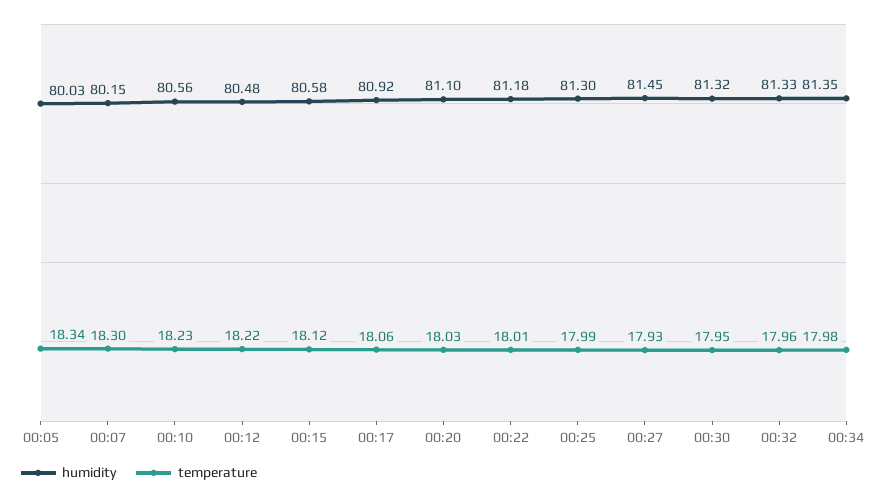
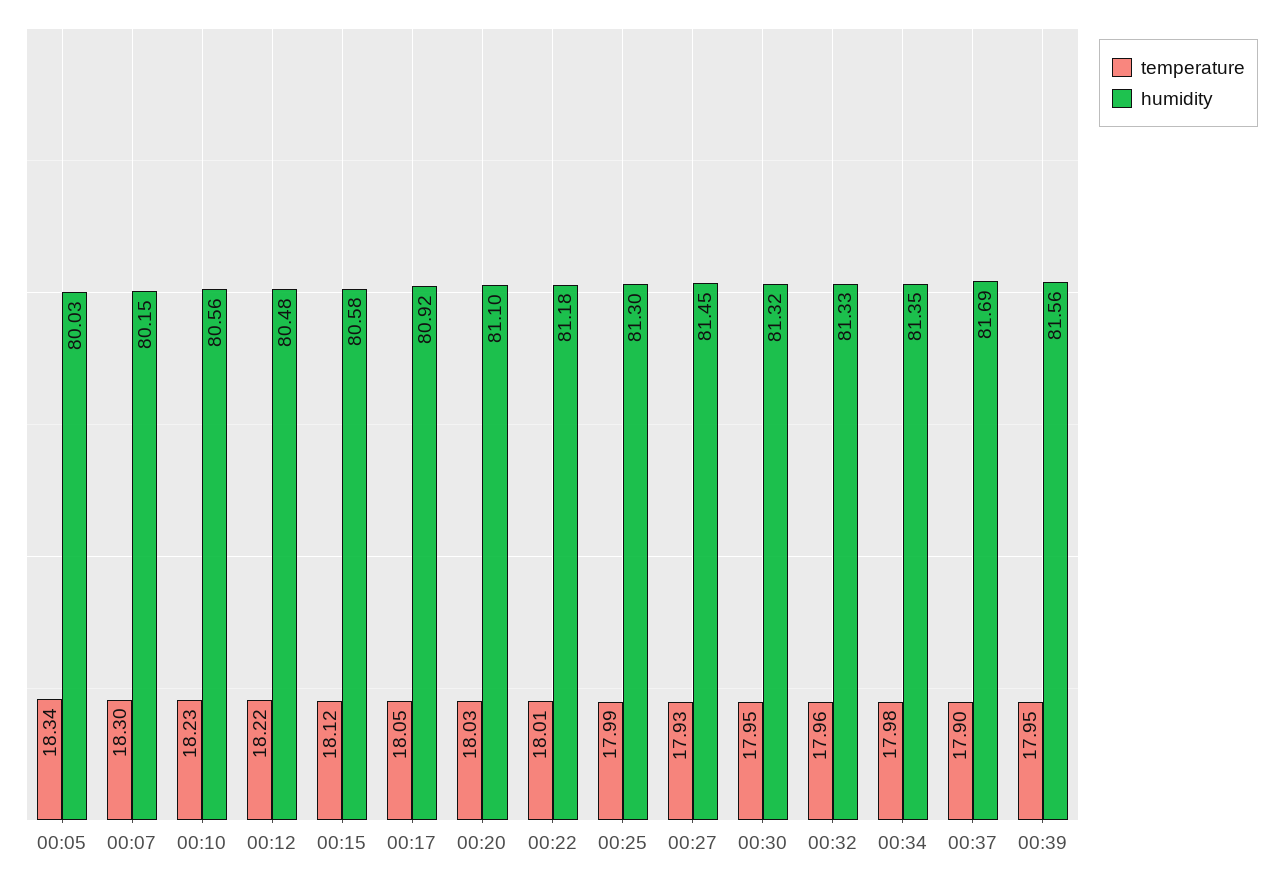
temperature, 00:17: 18.06 -> 18.05
temperature, 00:37: none -> 17.9
humidity, 00:37: none -> 81.69
temperature, 00:39: none -> 17.95
humidity, 00:39: none -> 81.56

